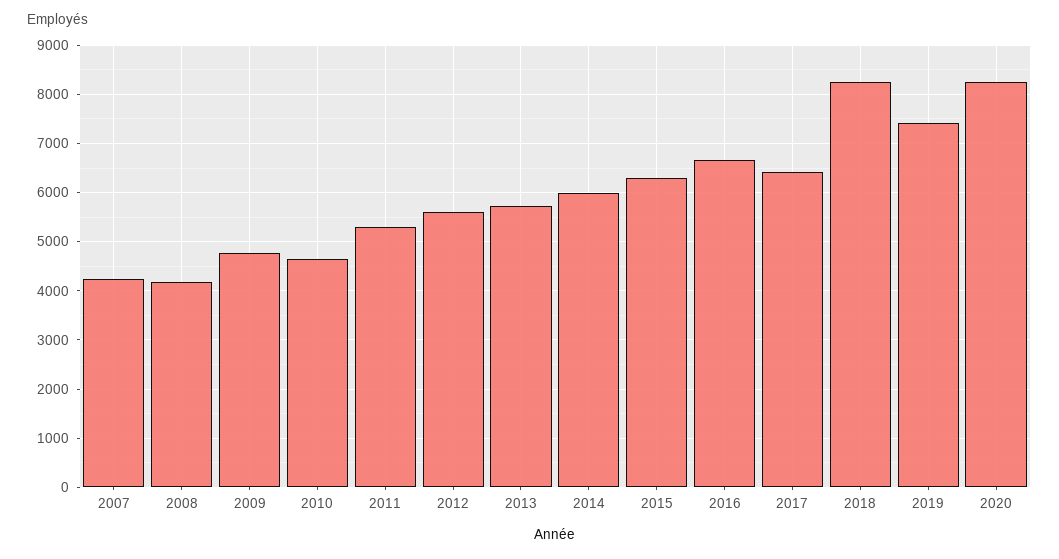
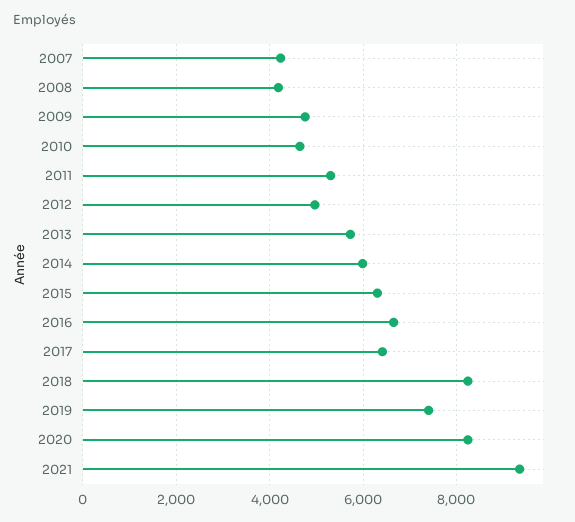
2012: 5600 -> 5000
2021: none -> 9400

